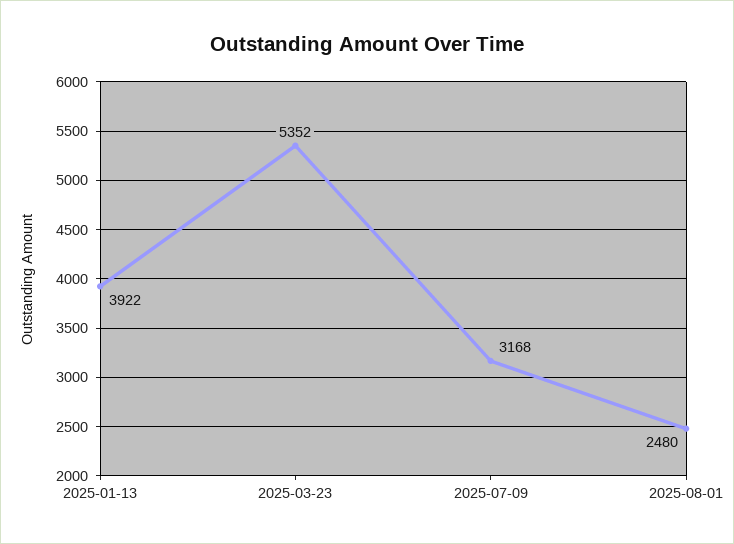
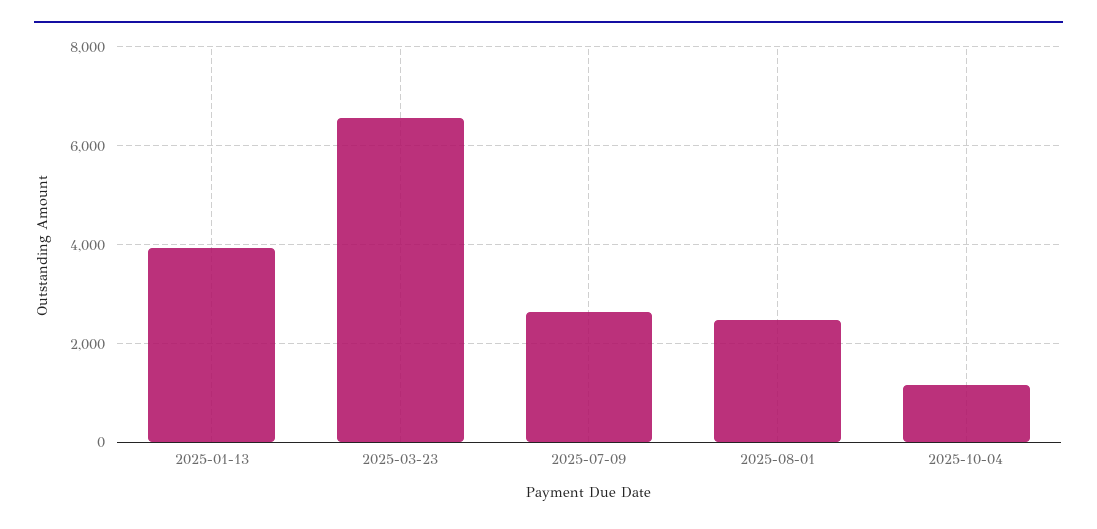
2025-03-23: 5352 -> 6600
2025-07-09: 3168 -> 2600
2025-10-04: none -> 1200

